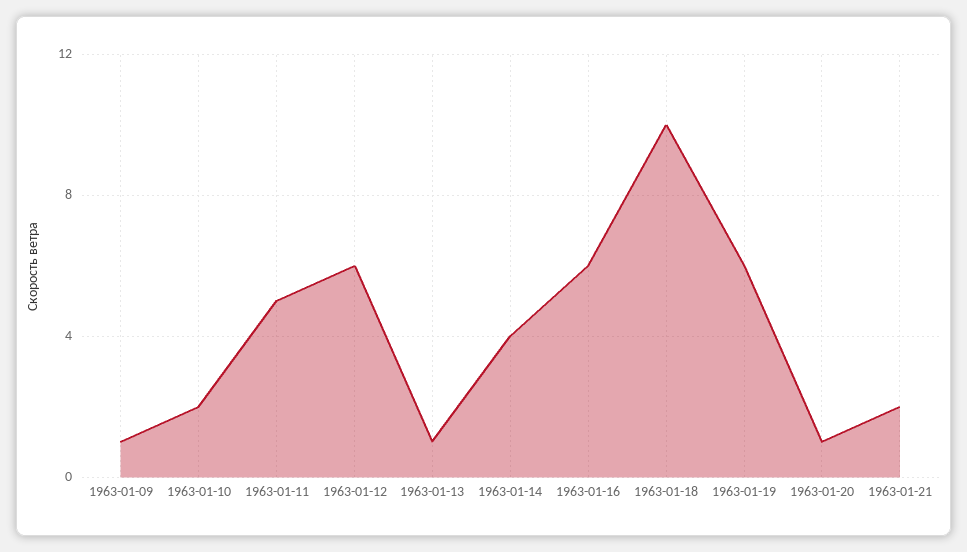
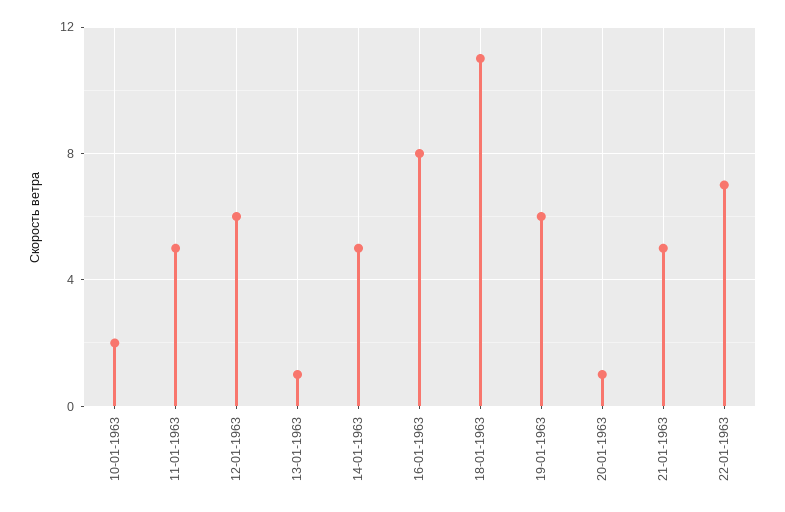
1963-01-09: 1 -> none
1963-01-14: 4 -> 5
1963-01-16: 6 -> 8
1963-01-18: 10 -> 11
1963-01-21: 2 -> 5
22-01-1963: none -> 7

